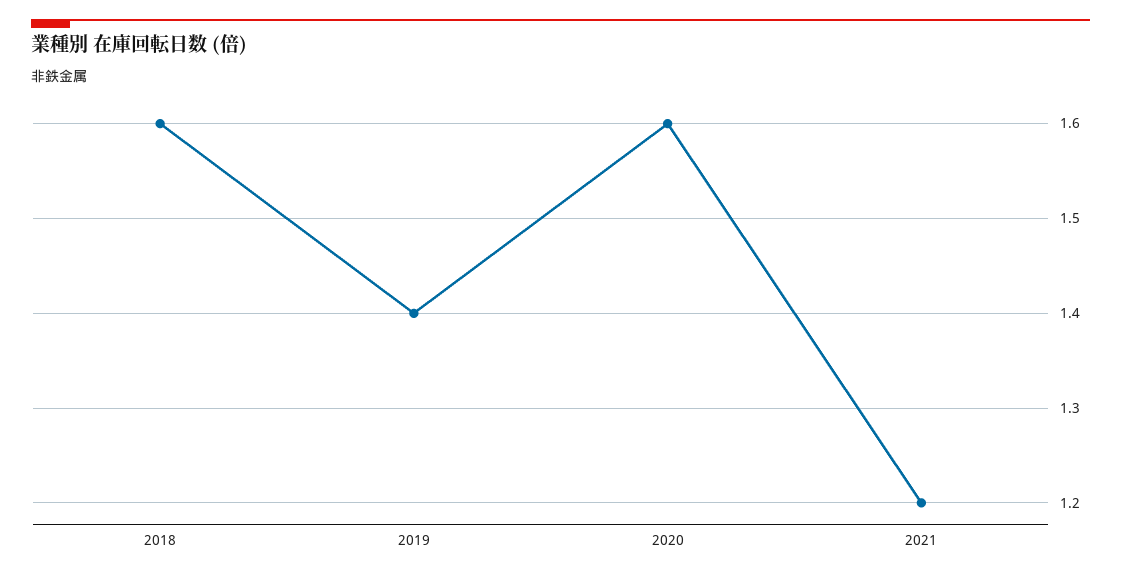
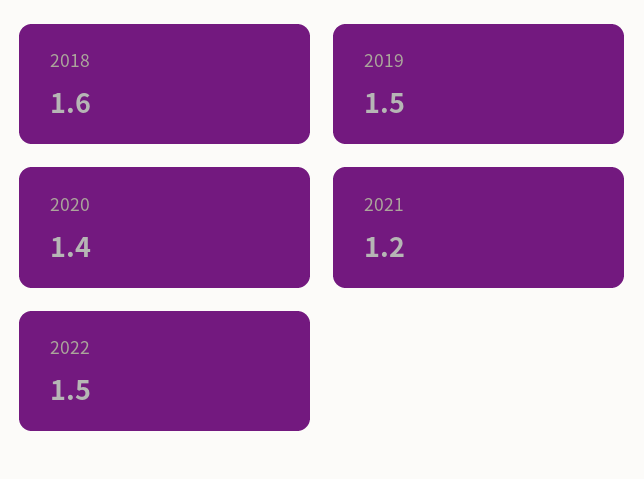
2019: 1.4 -> 1.5
2020: 1.6 -> 1.4
2022: none -> 1.5

